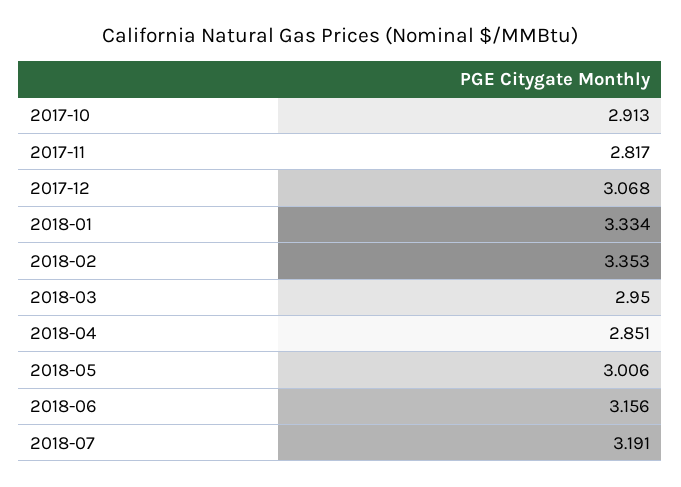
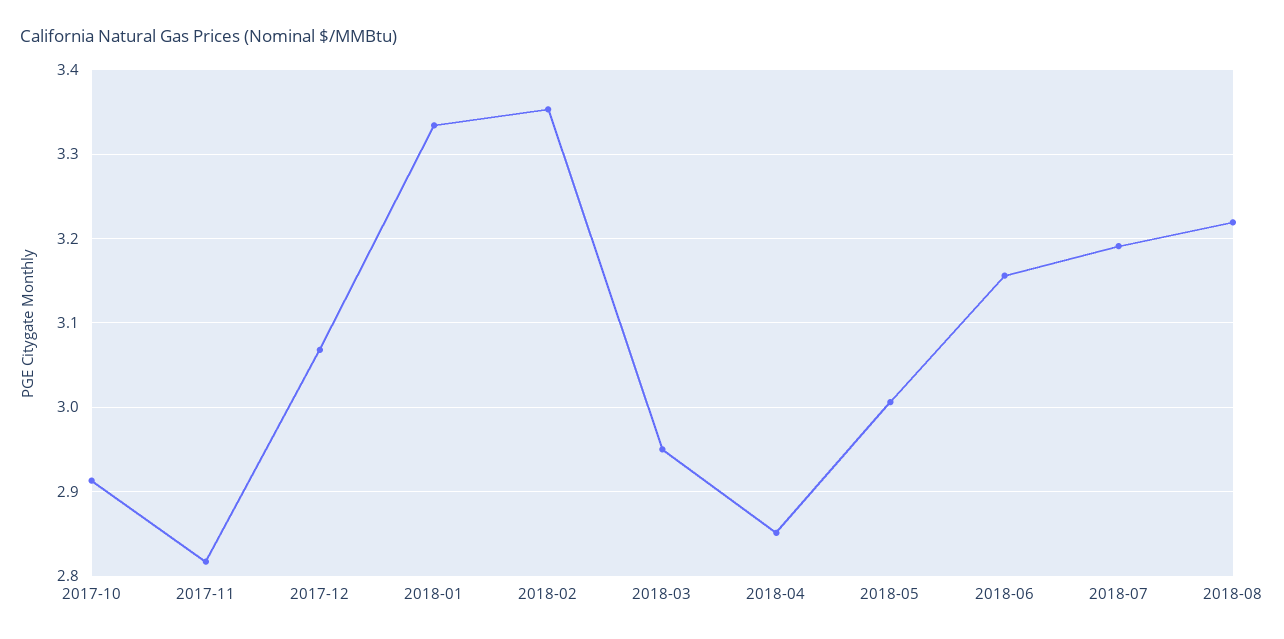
2018-08: none -> 3.22

